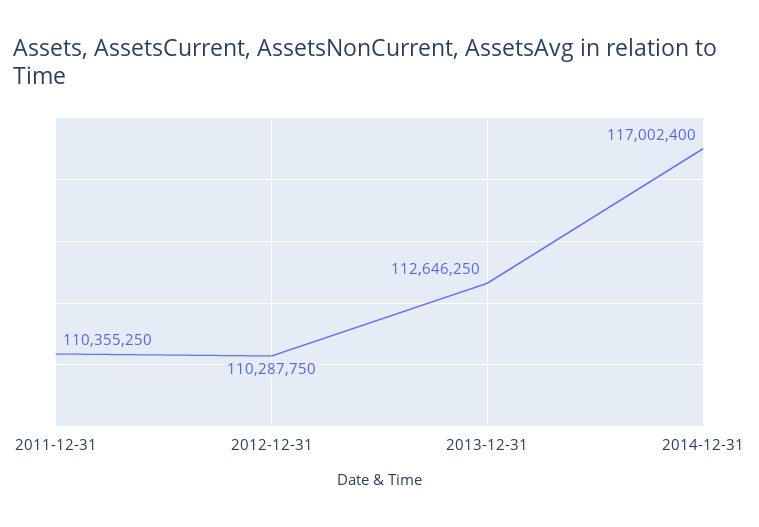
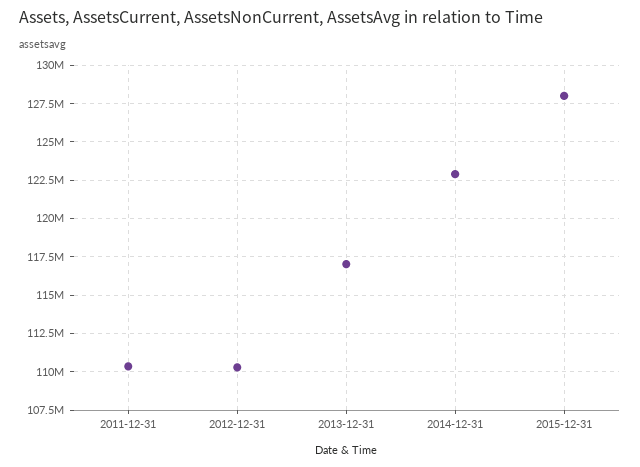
2013-12-31: 112646250 -> 117000000
2014-12-31: 117002400 -> 123000000
2015-12-31: none -> 128000000

